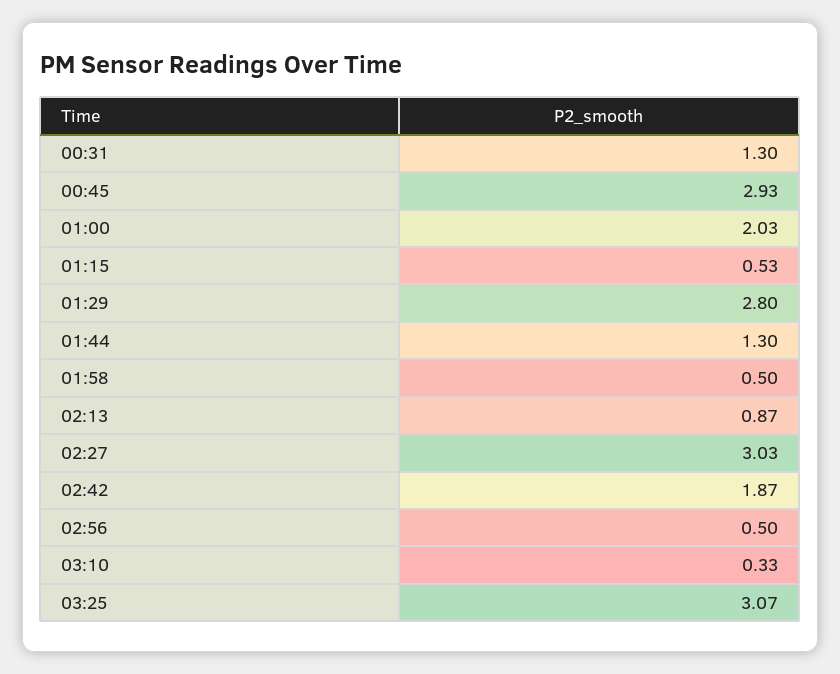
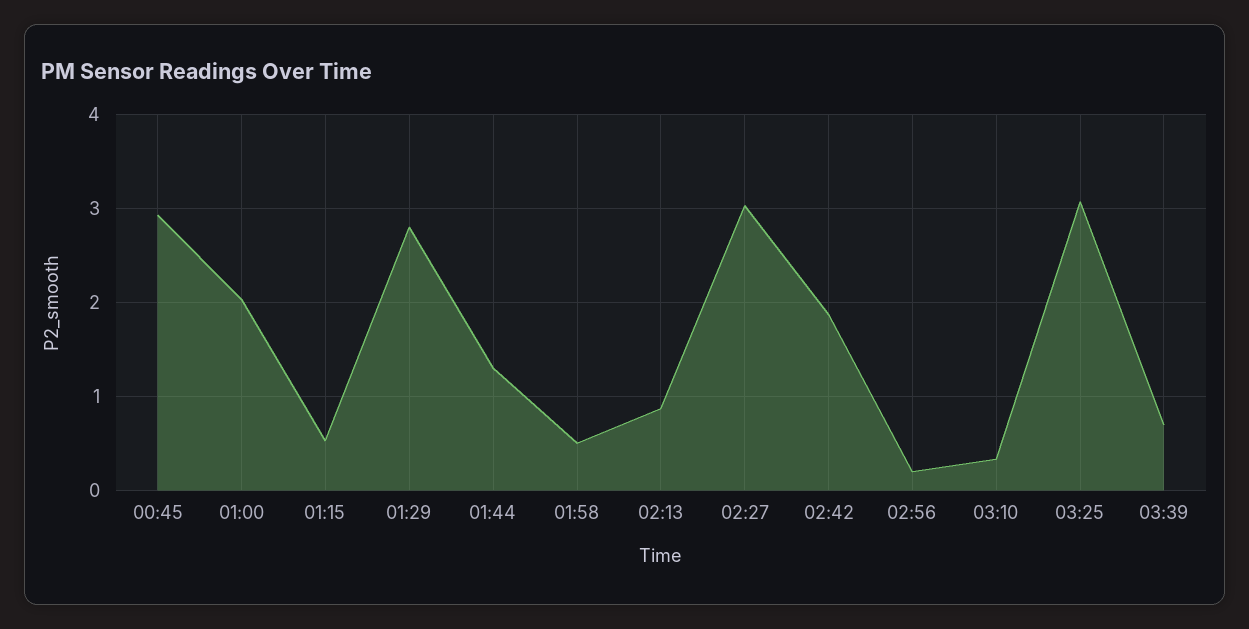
00:31: 1.3 -> none
02:56: 0.5 -> 0.2
03:39: none -> 0.7

